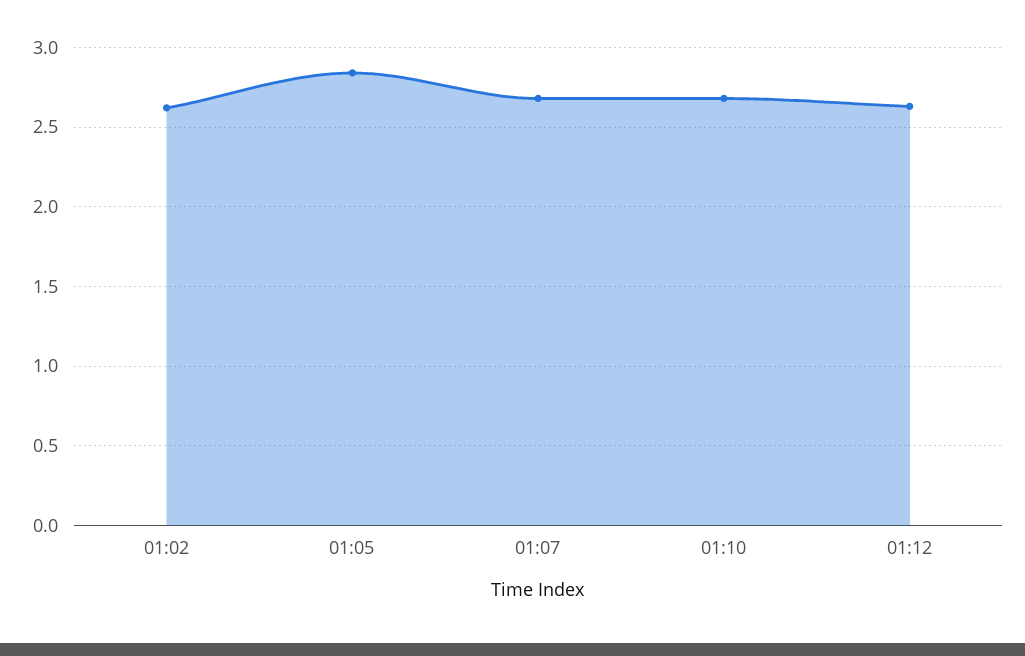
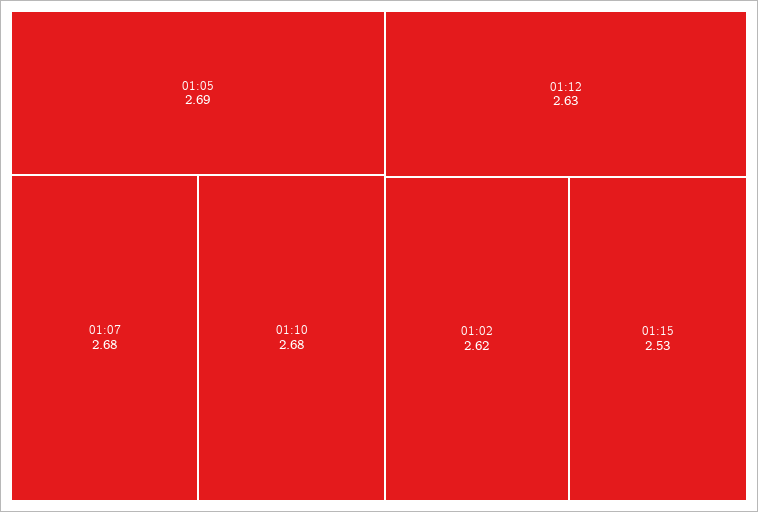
01:05: 2.85 -> 2.69
01:15: none -> 2.53

